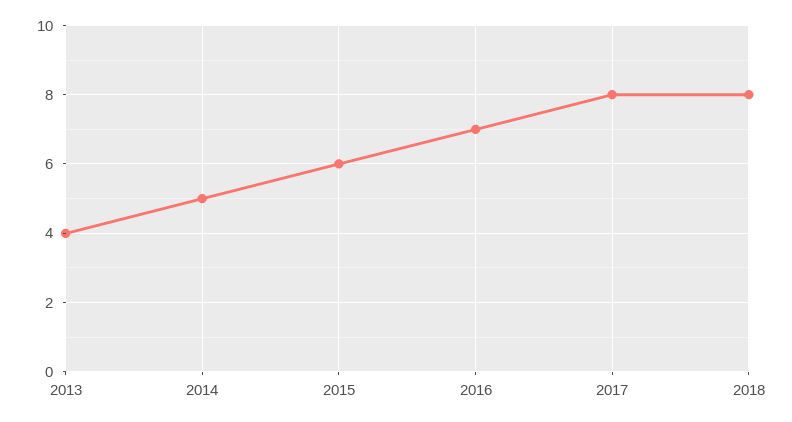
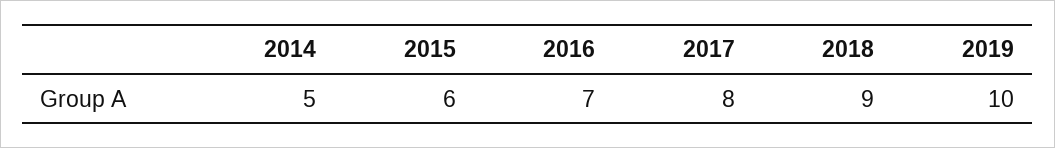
2013: 4 -> none
2018: 8 -> 9
2019: none -> 10

